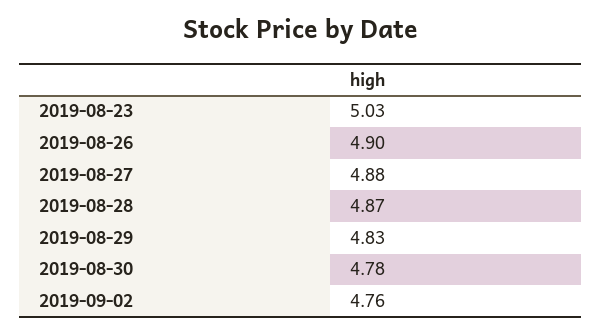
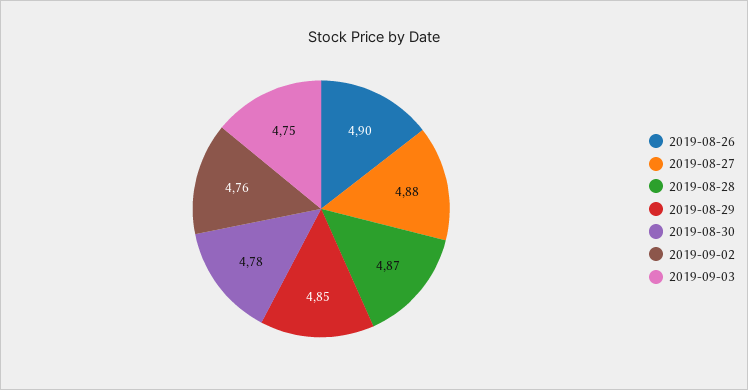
2019-08-23: 5.03 -> none
2019-08-29: 4.83 -> 4.85
2019-09-03: none -> 4.75

